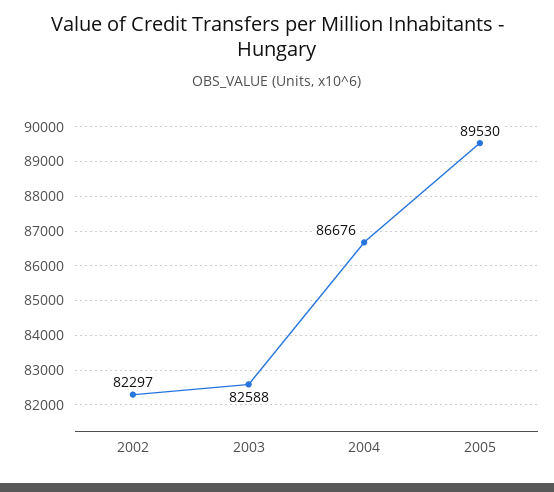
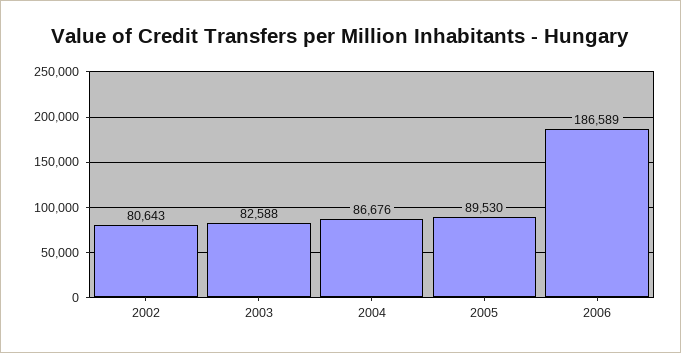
2002: 82297 -> 80643
2006: none -> 186589

